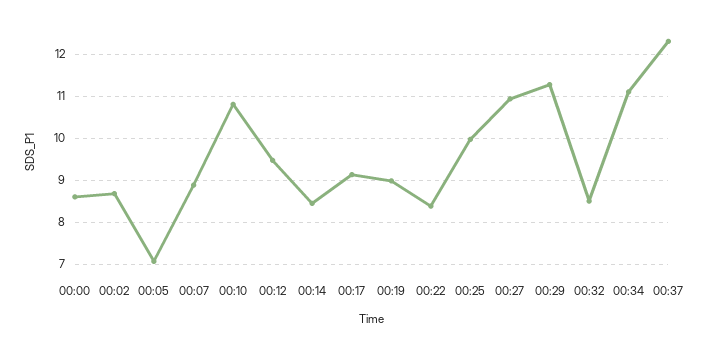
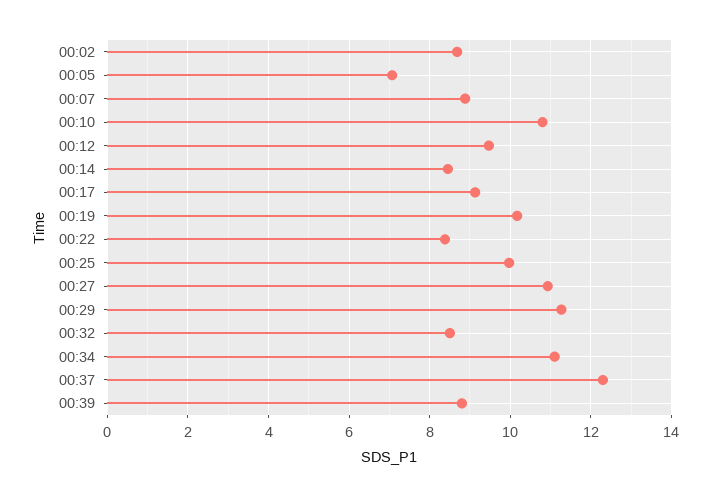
00:00: 8.6 -> none
00:19: 9 -> 10.2
00:39: none -> 8.8

